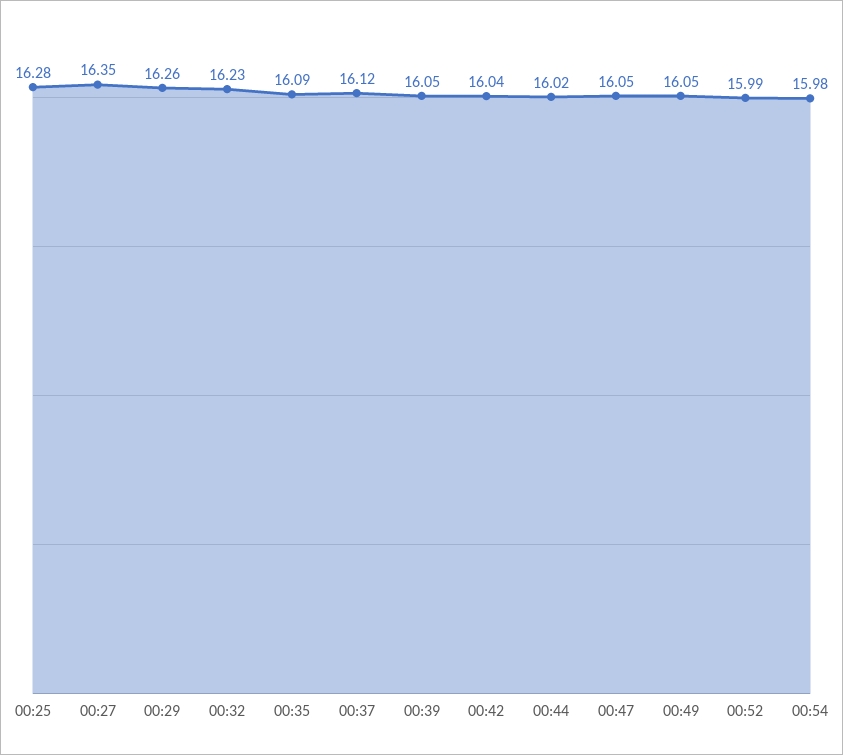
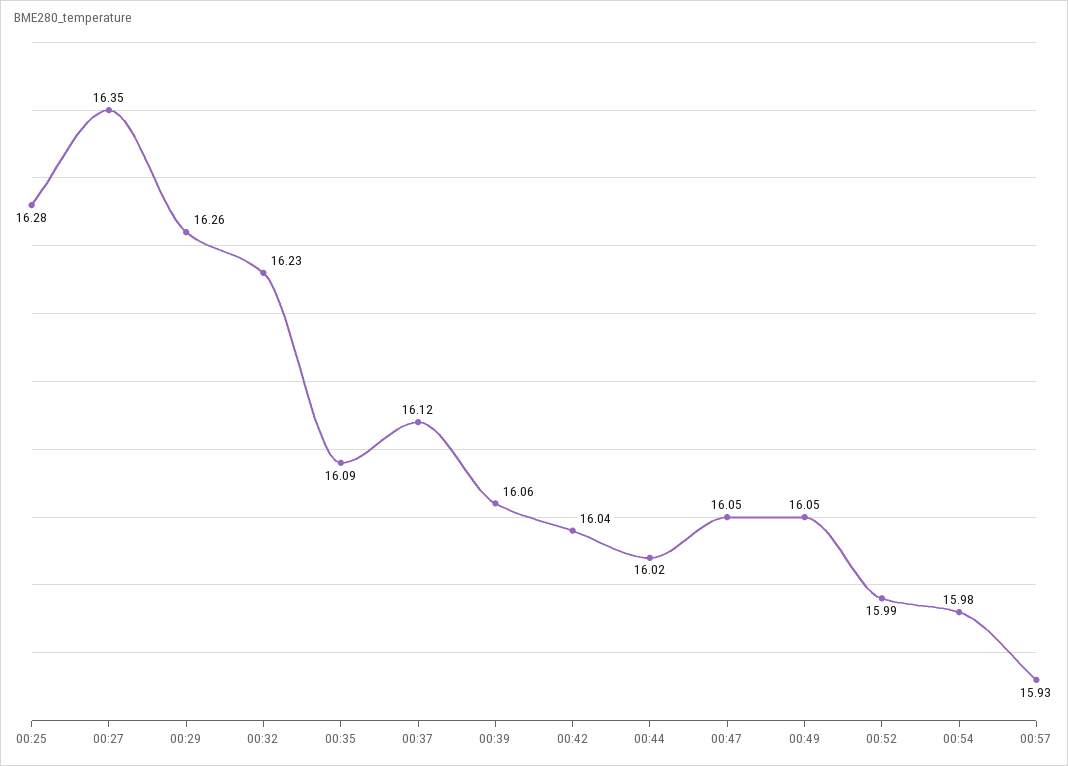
00:39: 16.05 -> 16.06
00:57: none -> 15.93

